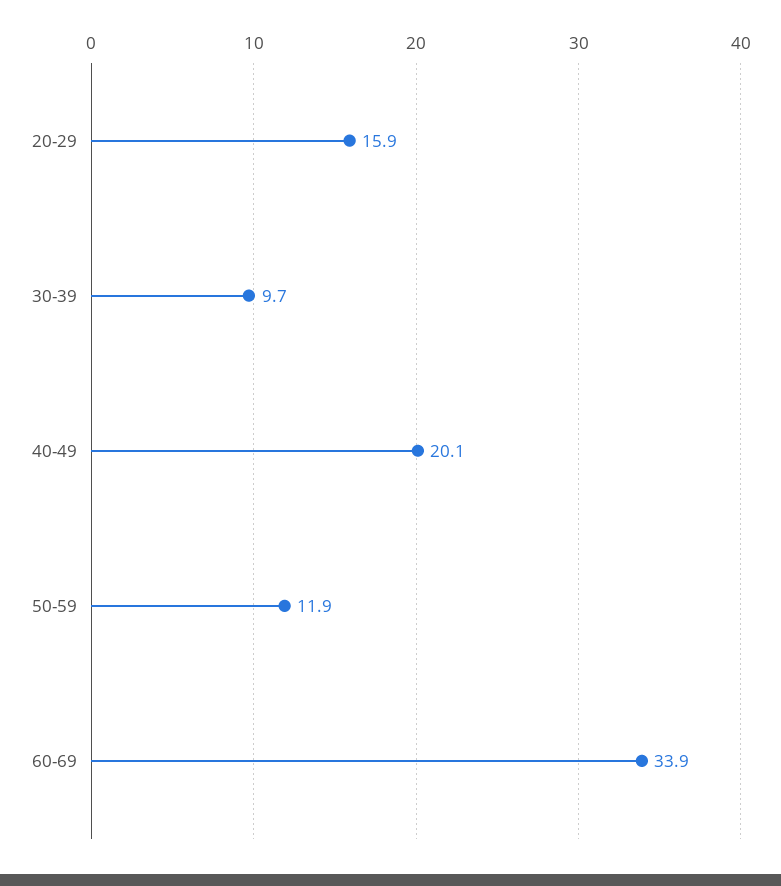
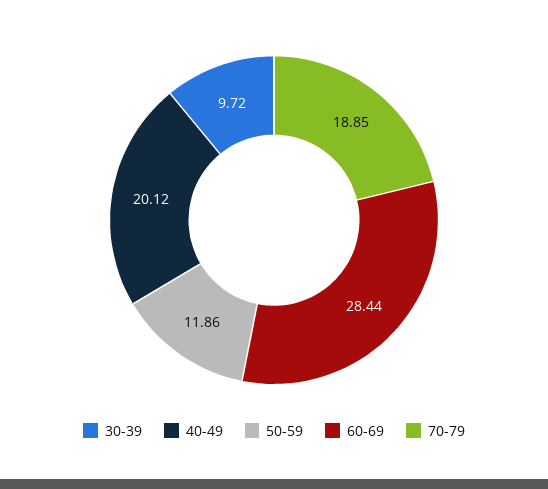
20-29: 15.9 -> none
60-69: 33.9 -> 28.44
70-79: none -> 18.85

